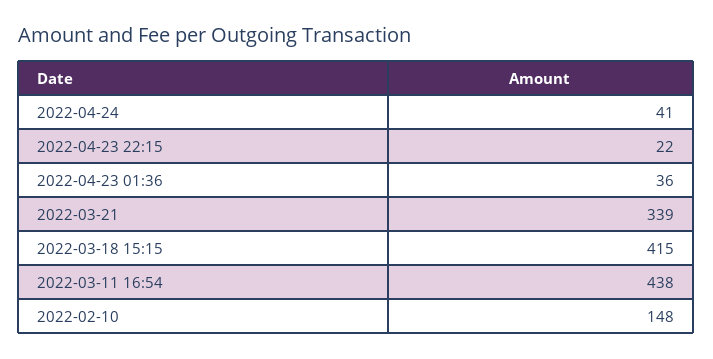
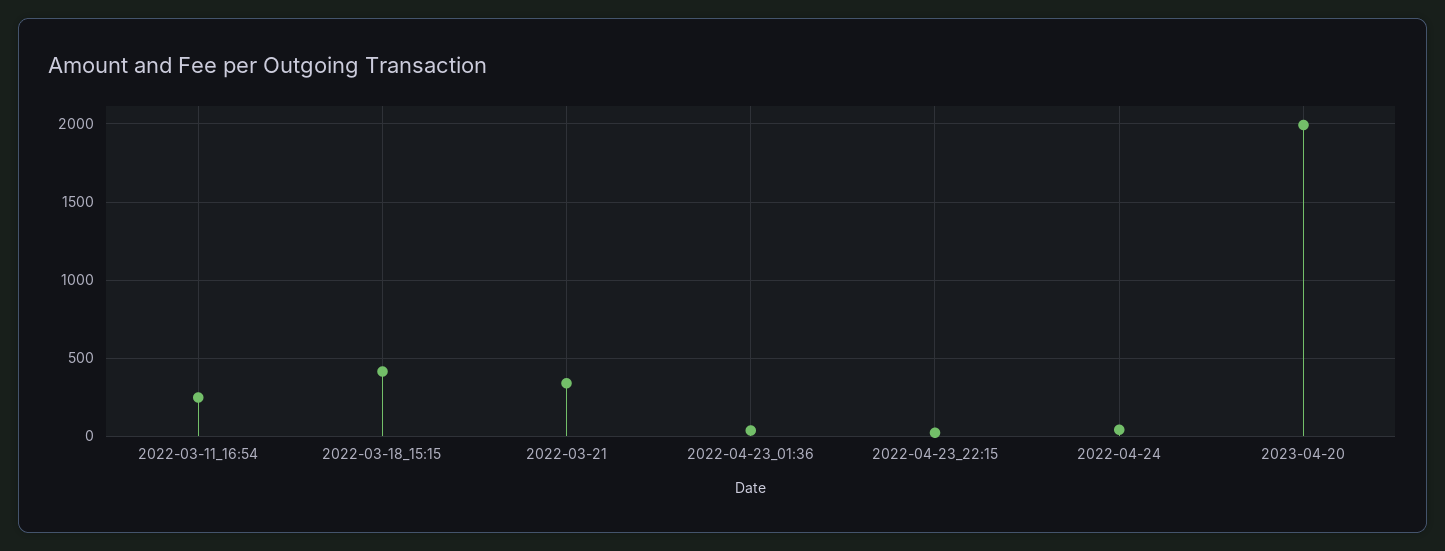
2022-03-11 16:54: 438 -> 250
2022-02-10: 148 -> none
2023-04-20: none -> 2000

